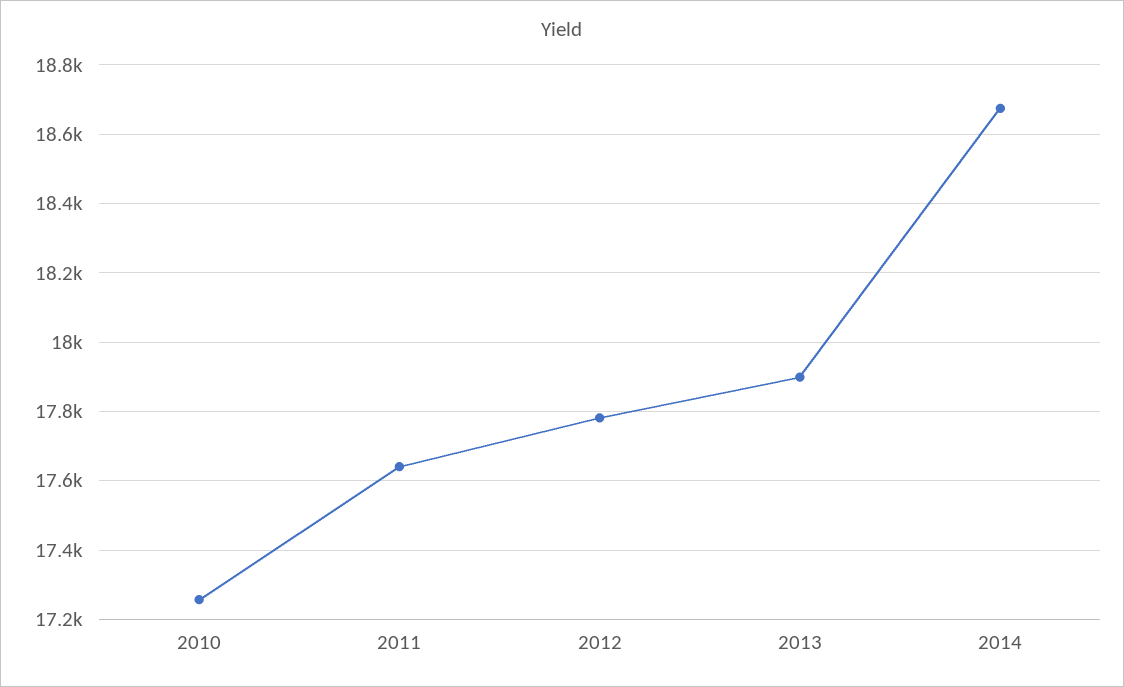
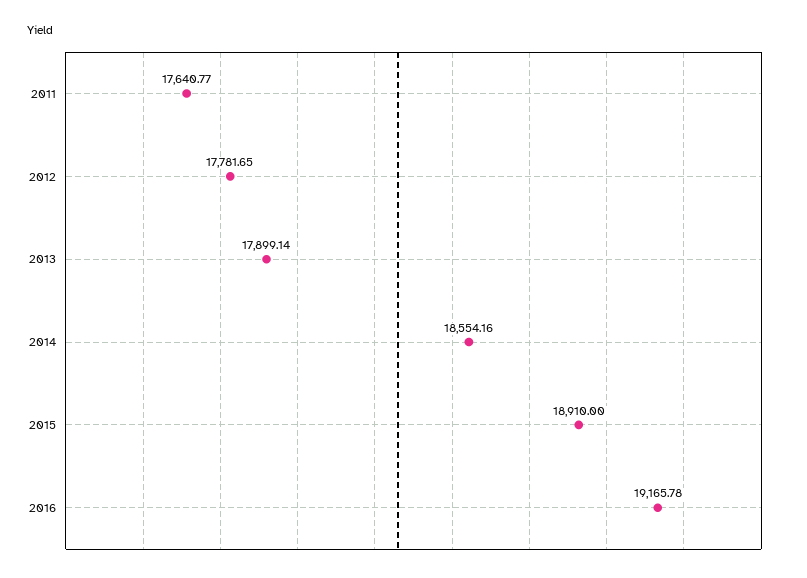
2010: 17260 -> none
2014: 18680 -> 18554.16
2015: none -> 18910
2016: none -> 19165.78

